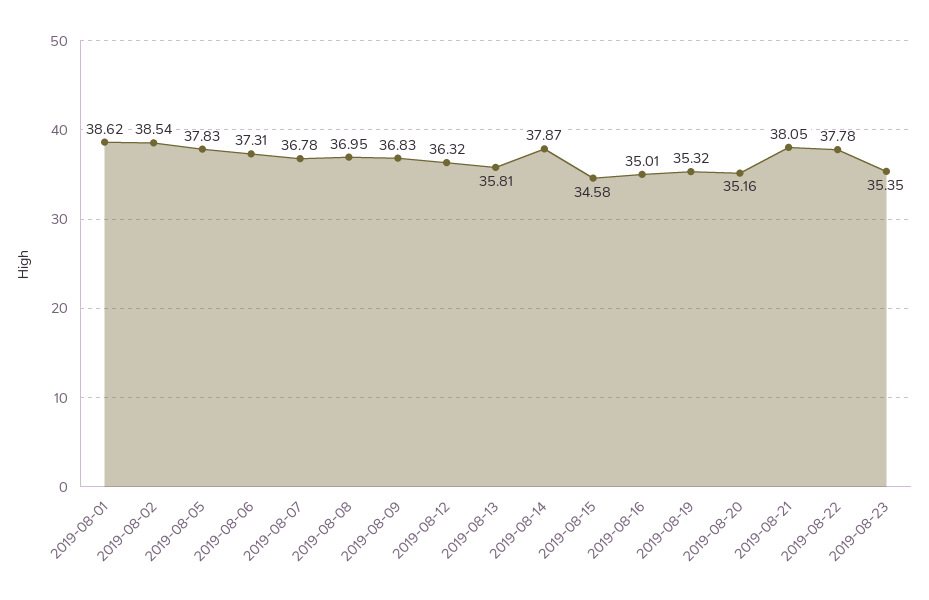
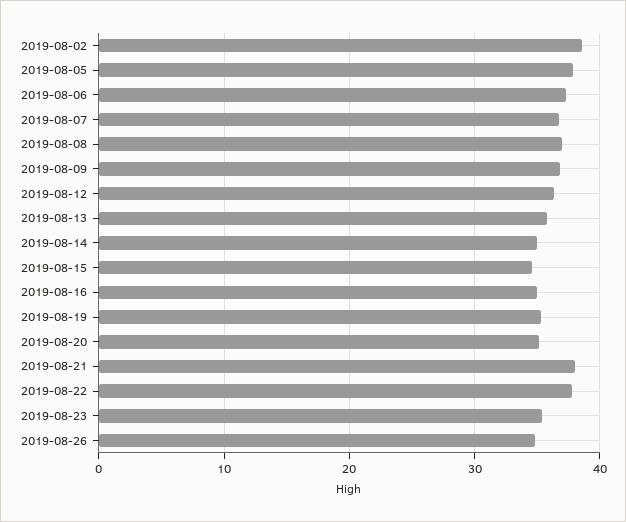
2019-08-01: 38.62 -> none
2019-08-14: 37.87 -> 35
2019-08-26: none -> 35

